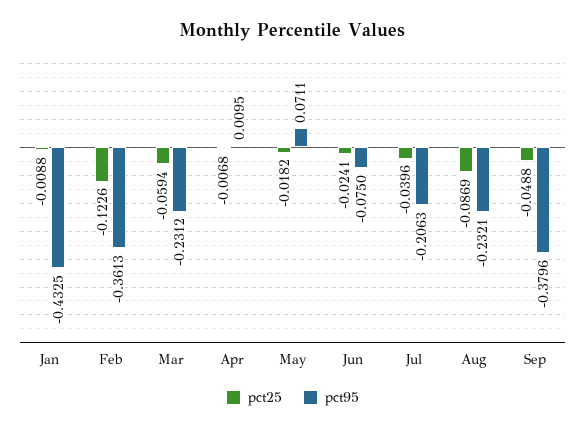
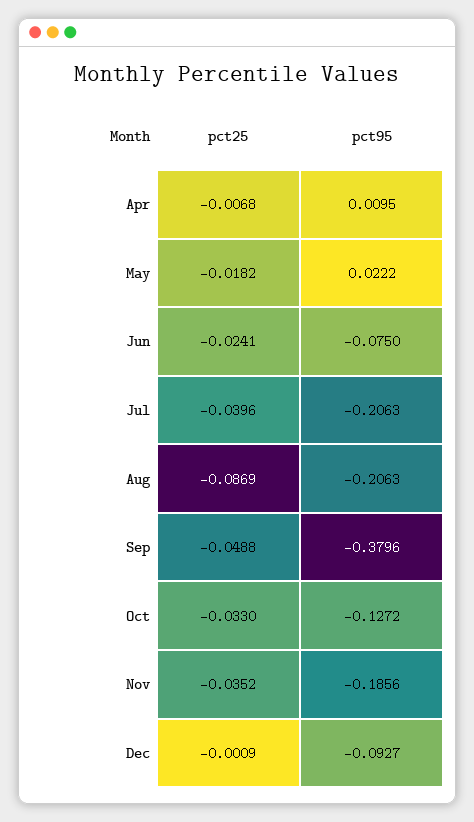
pct25, Jan: -0.0088 -> none
pct95, Jan: -0.4325 -> none
pct25, Feb: -0.1226 -> none
pct95, Feb: -0.3613 -> none
pct25, Mar: -0.0594 -> none
pct95, Mar: -0.2312 -> none
pct95, May: 0.0711 -> 0.0222
pct95, Aug: -0.2321 -> -0.2063
pct25, Oct: none -> -0.033
pct95, Oct: none -> -0.1272
pct25, Nov: none -> -0.0352
pct95, Nov: none -> -0.1856
pct25, Dec: none -> -0.0009
pct95, Dec: none -> -0.0927

